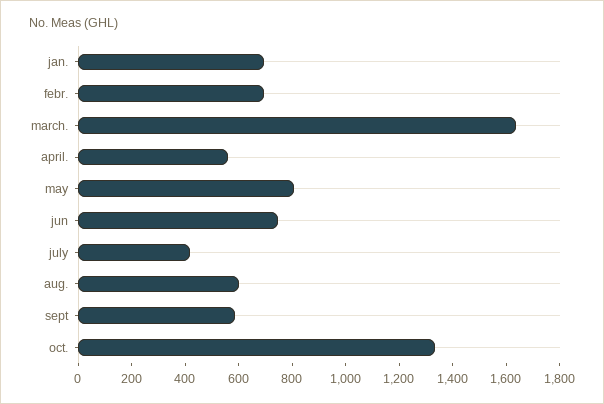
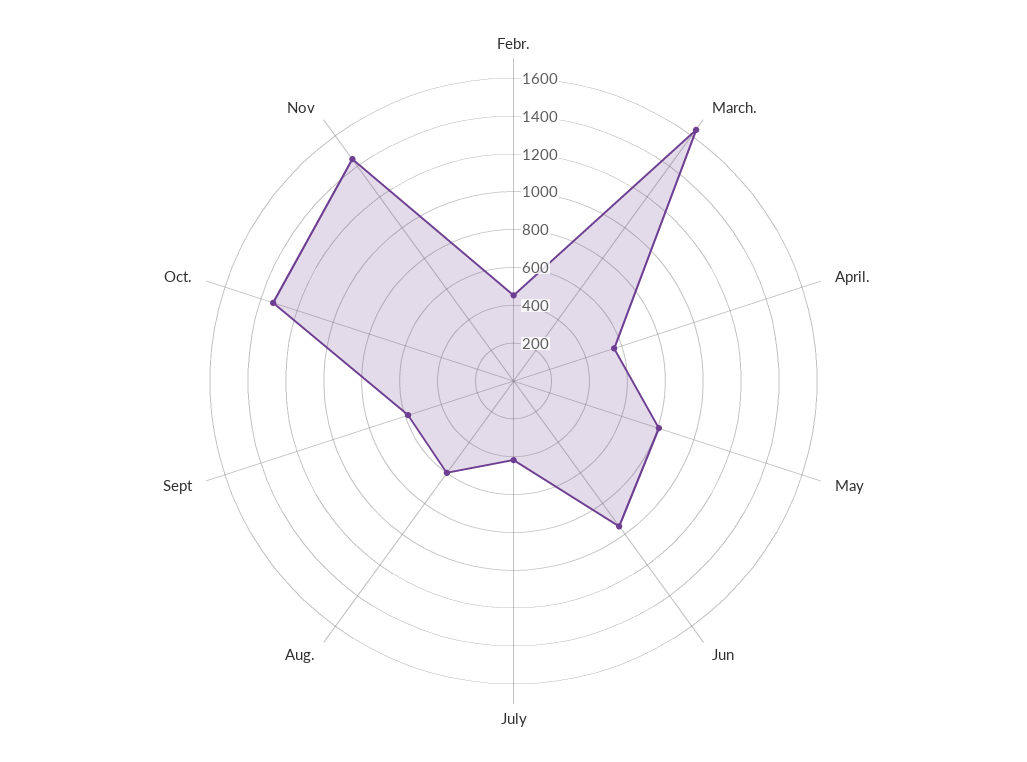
jan.: 700 -> none
febr.: 700 -> 450
jun: 750 -> 950
Nov: none -> 1450

